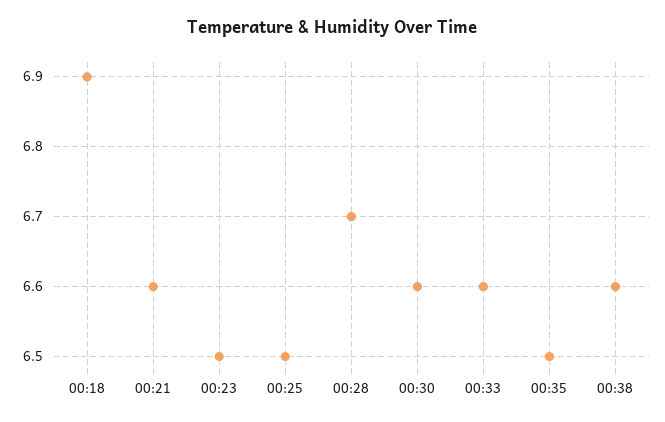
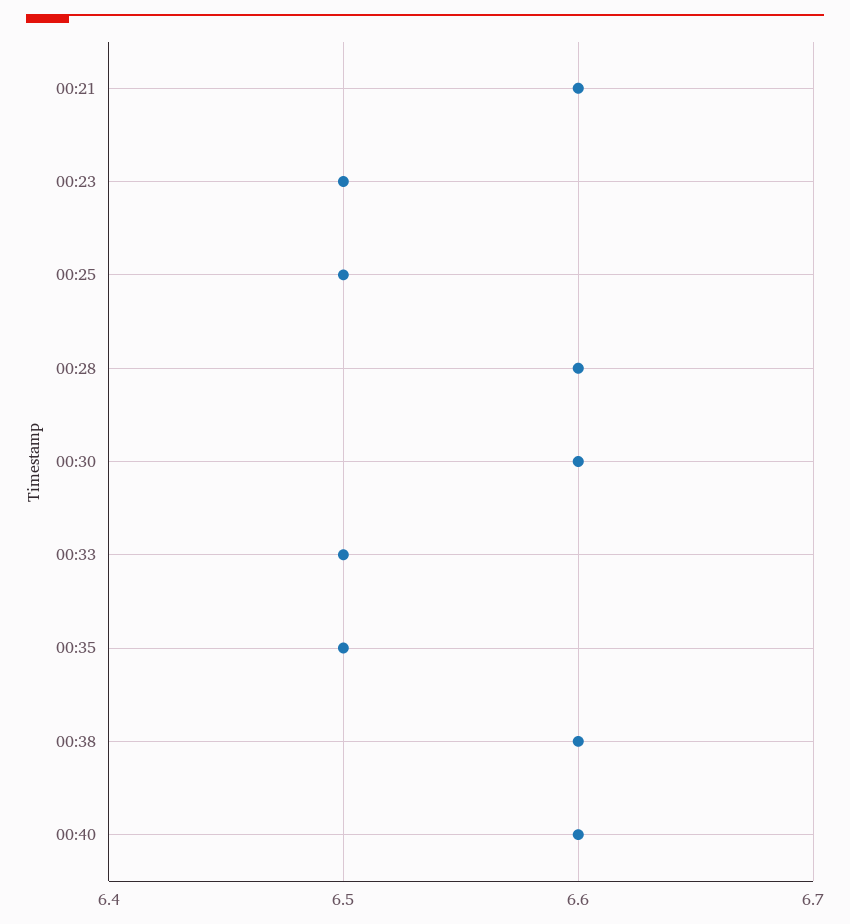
00:18: 6.9 -> none
00:28: 6.7 -> 6.6
00:33: 6.6 -> 6.5
00:40: none -> 6.6

